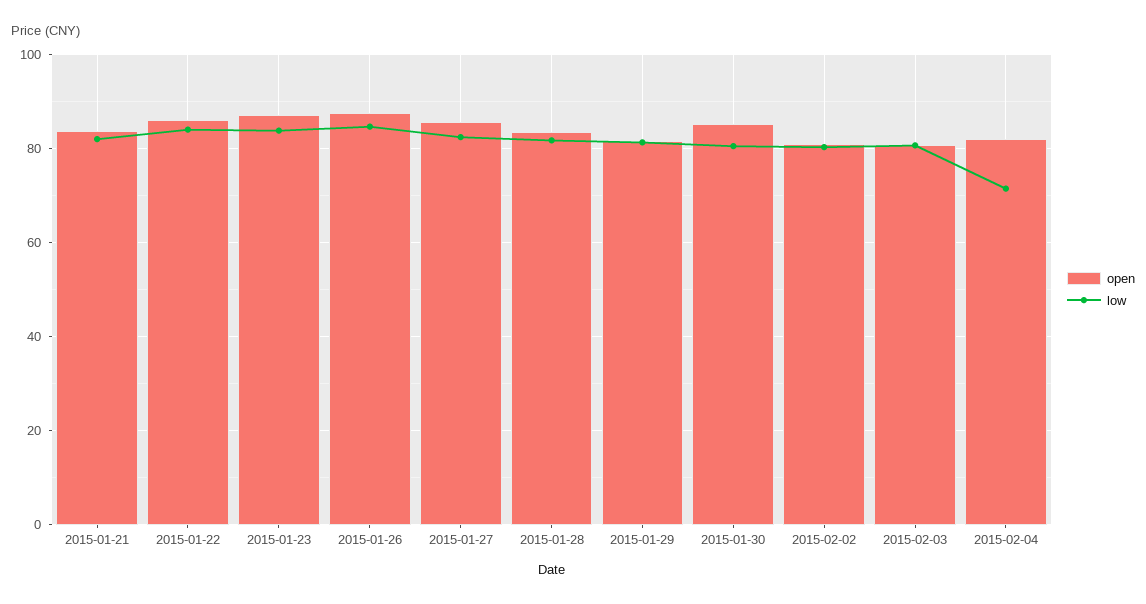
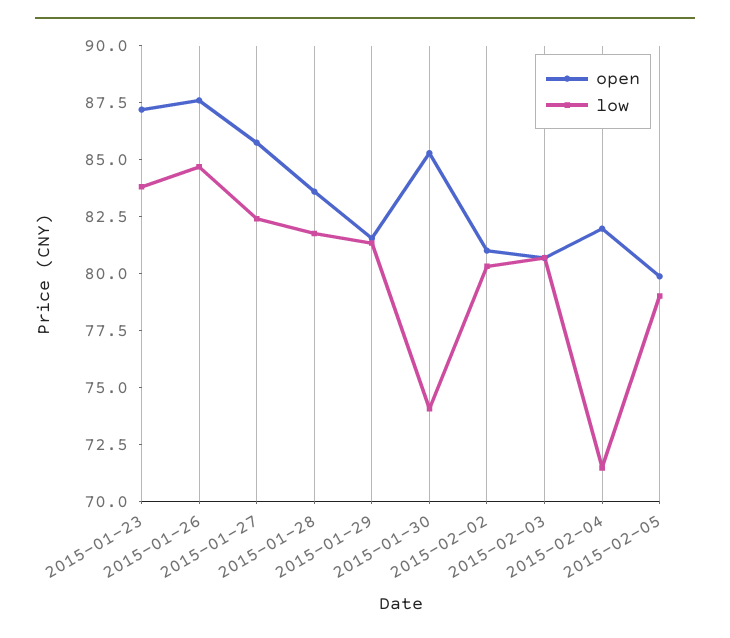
open, 2015-01-21: 84 -> none
low, 2015-01-21: 82 -> none
open, 2015-01-22: 86 -> none
low, 2015-01-22: 84 -> none
low, 2015-01-30: 80 -> 74
open, 2015-02-05: none -> 80
low, 2015-02-05: none -> 79

